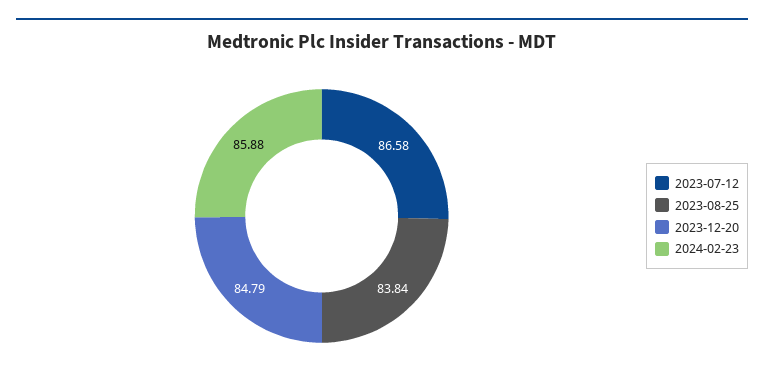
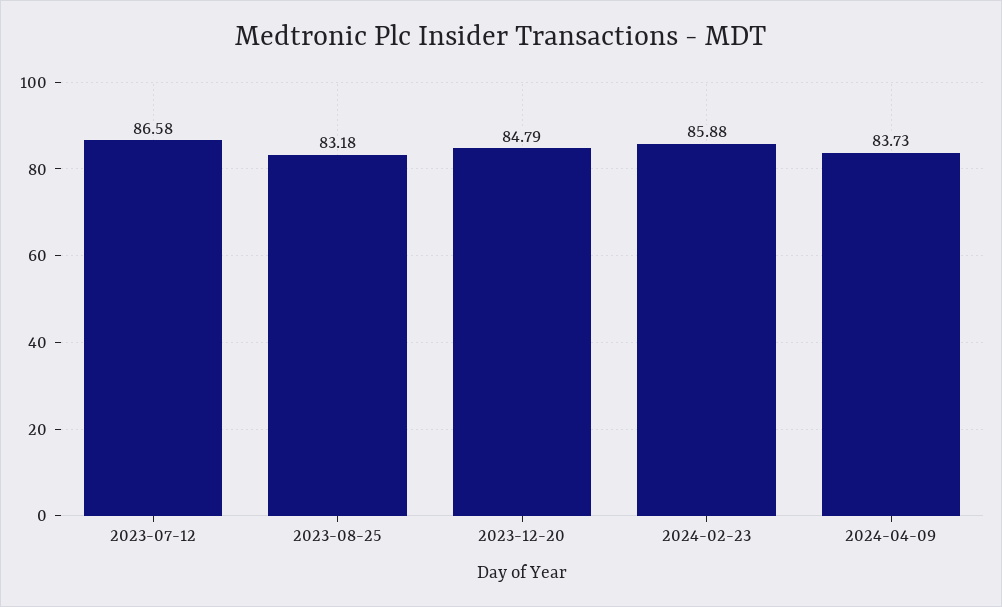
2023-08-25: 83.84 -> 83.18
2024-04-09: none -> 83.73

